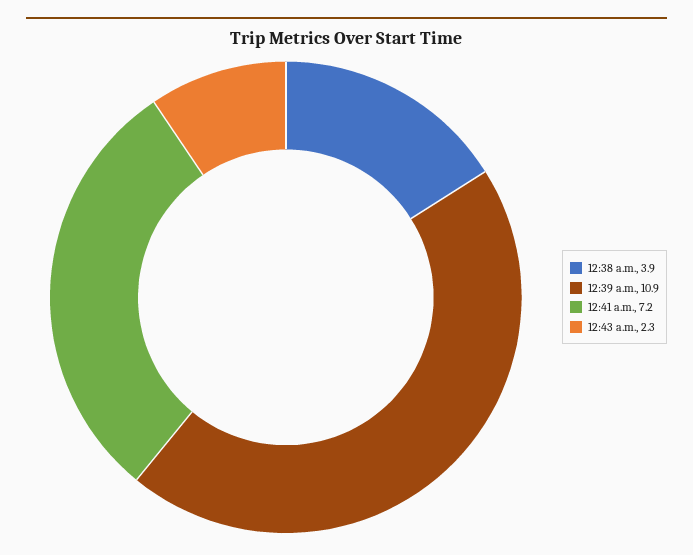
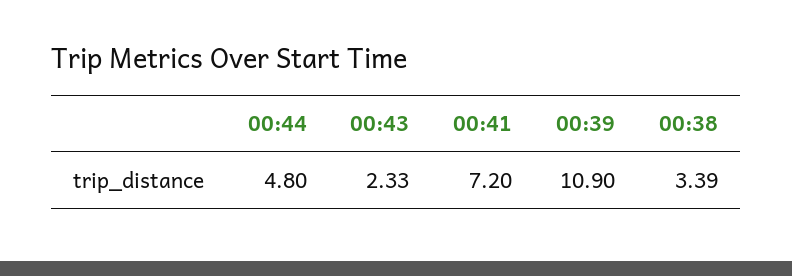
12:38 a.m.: 3.9 -> 3.39
00:44: none -> 4.8

